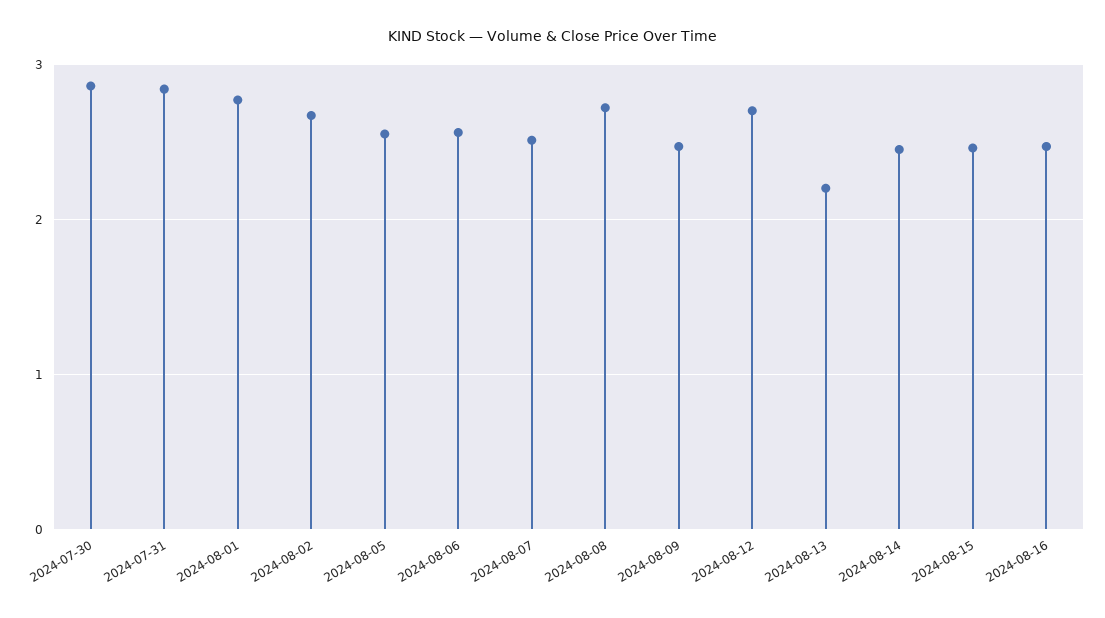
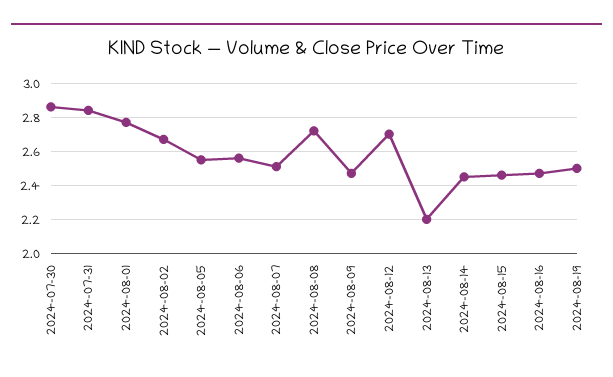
2024-08-19: none -> 2.5

